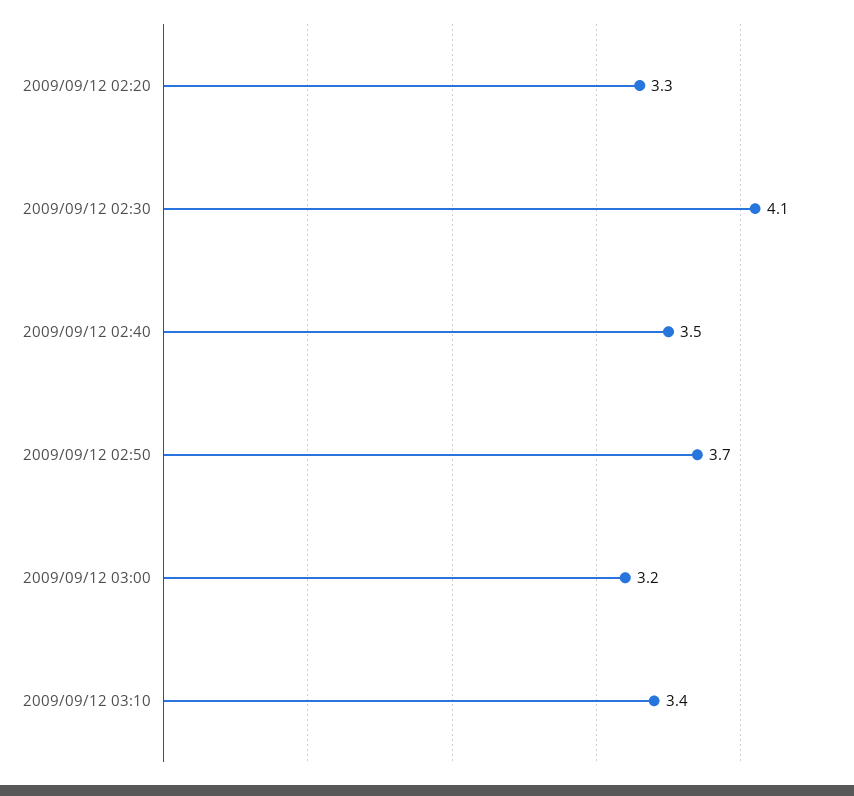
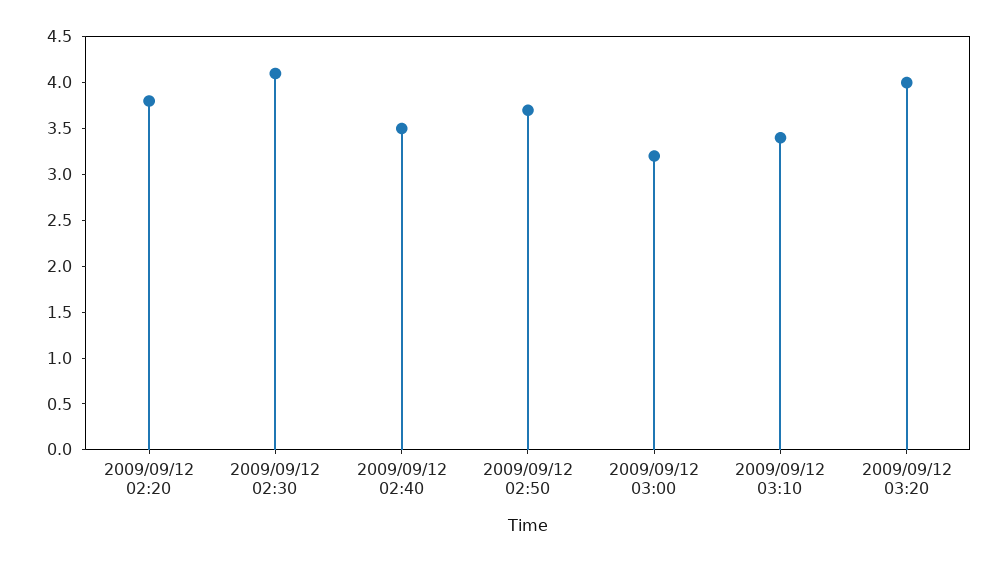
2009/09/12 02:20: 3.3 -> 3.8
2009/09/12 03:20: none -> 4

